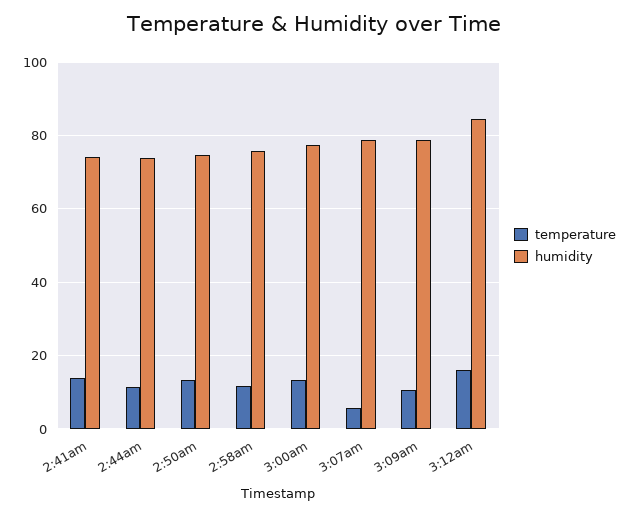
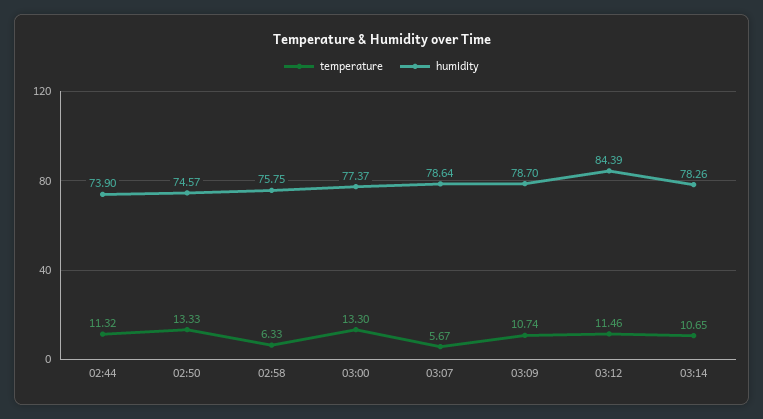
temperature, 2:41am: 14 -> none
humidity, 2:41am: 74 -> none
temperature, 2:58am: 12 -> 6.33
temperature, 3:12am: 16 -> 11.46
temperature, 03:14: none -> 10.65
humidity, 03:14: none -> 78.26

